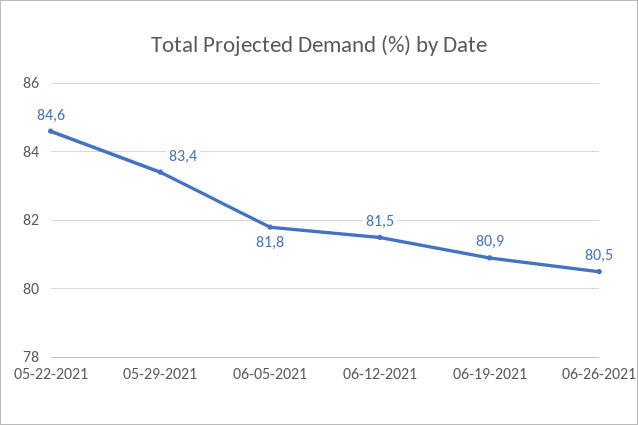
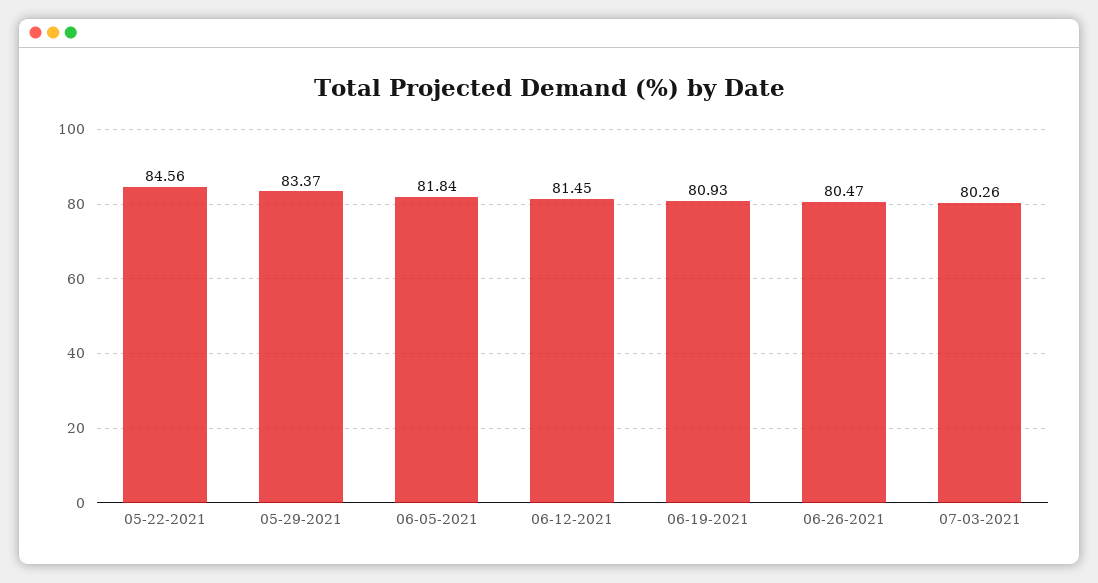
07-03-2021: none -> 80.26

